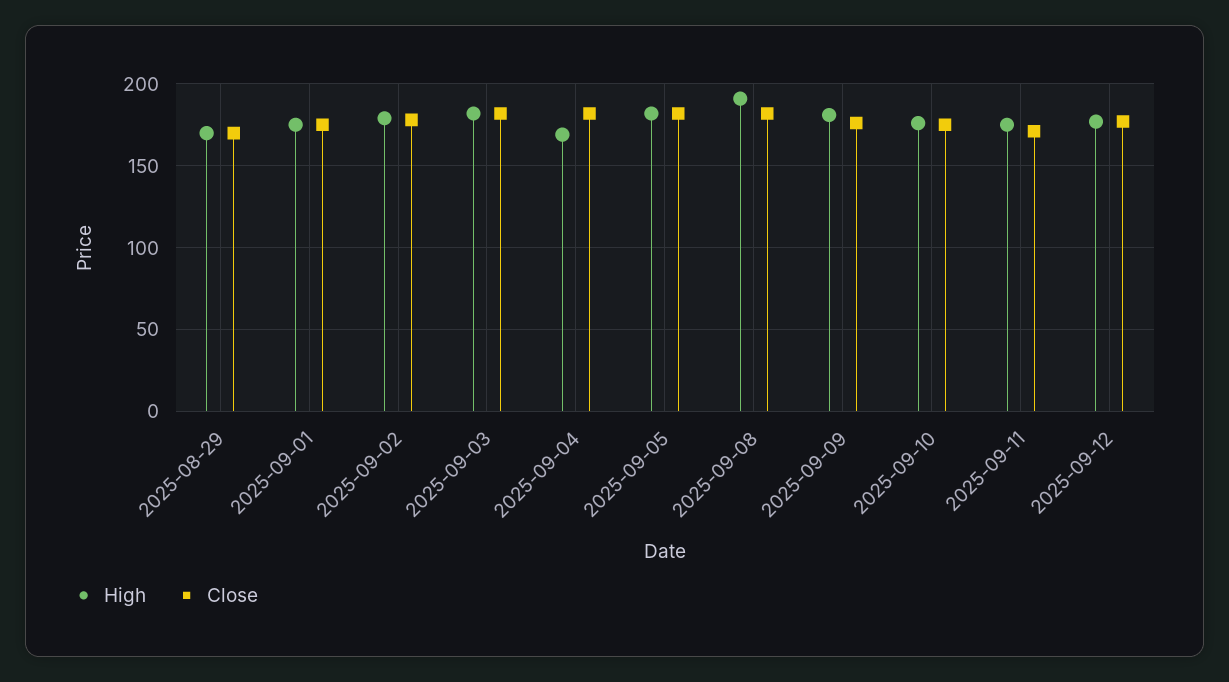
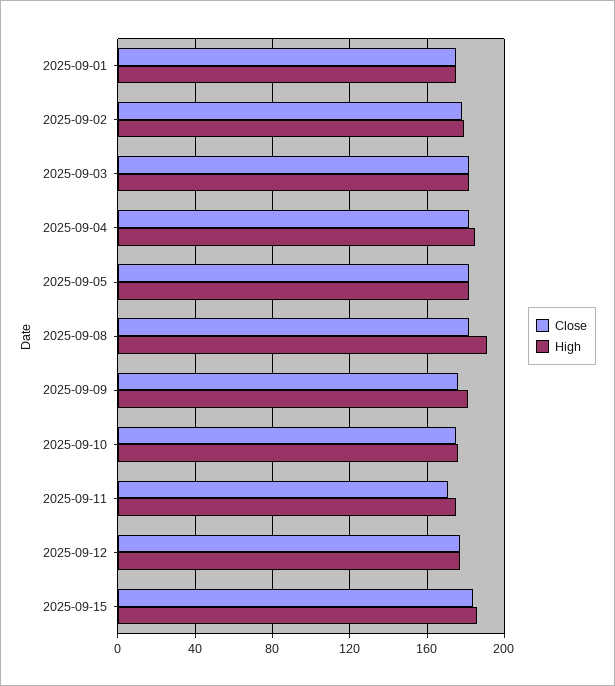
High, 2025-08-29: 170 -> none
Close, 2025-08-29: 170 -> none
High, 2025-09-04: 170 -> 185
Close, 2025-09-15: none -> 185
High, 2025-09-15: none -> 185

